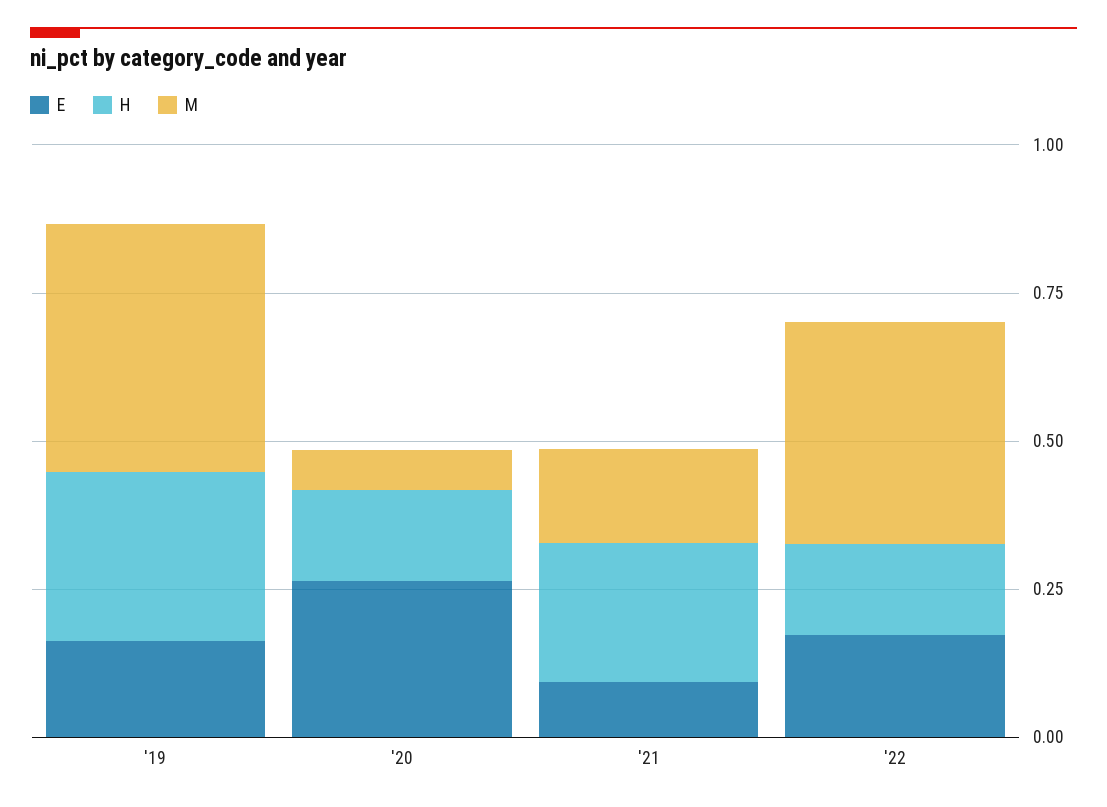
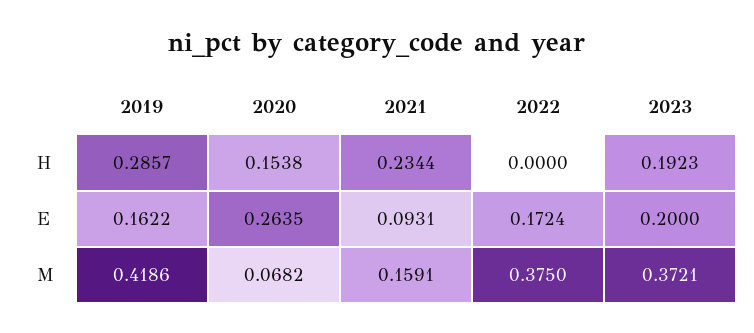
H, '22: 0.15 -> 0
H, 2023: none -> 0.1923
E, 2023: none -> 0.2
M, 2023: none -> 0.3721

